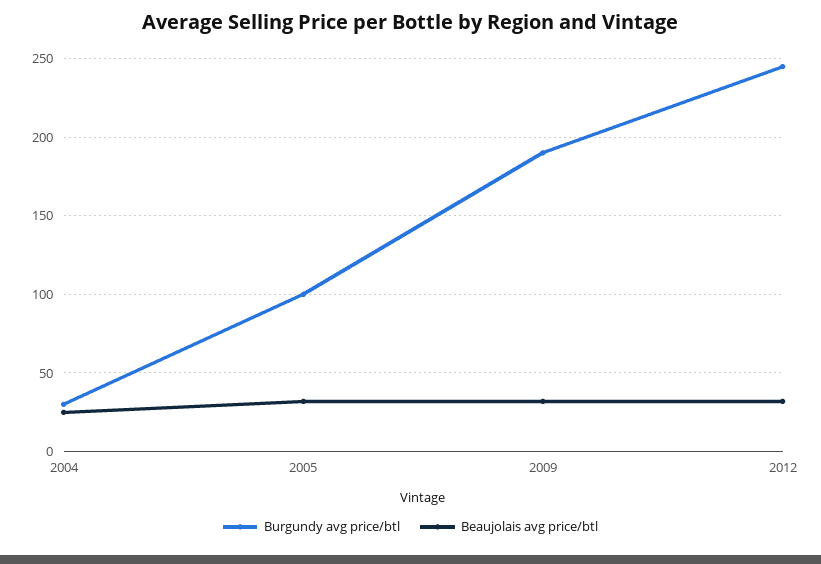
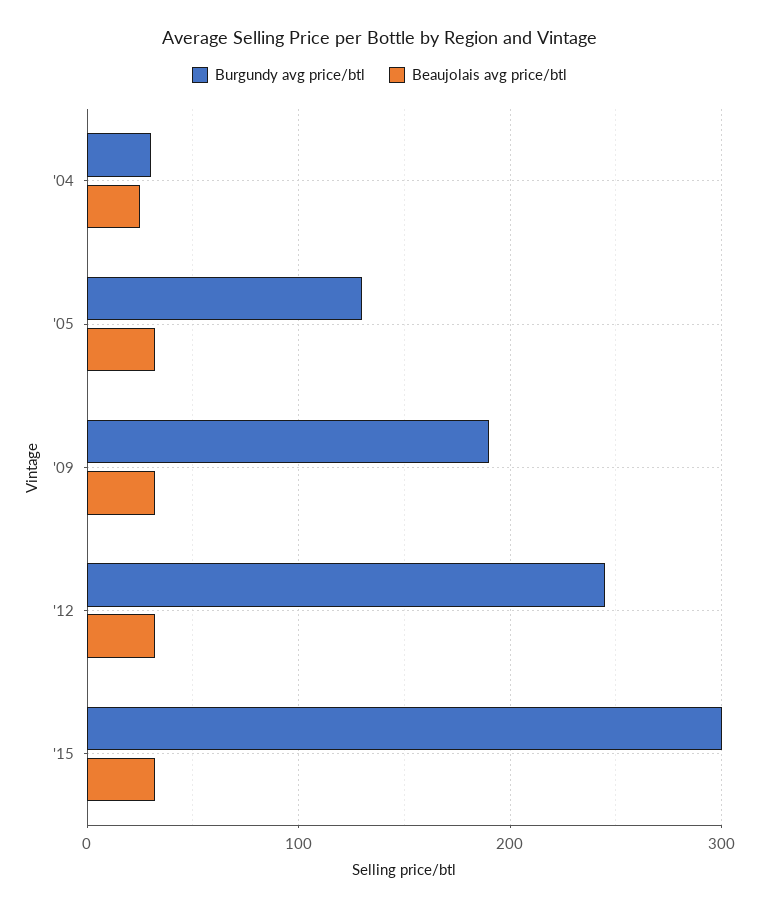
Burgundy avg price/btl, 2005: 100 -> 130
Burgundy avg price/btl, '15: none -> 300
Beaujolais avg price/btl, '15: none -> 30

